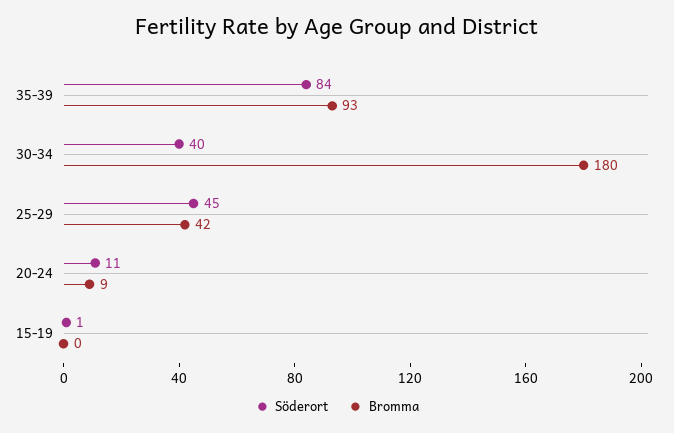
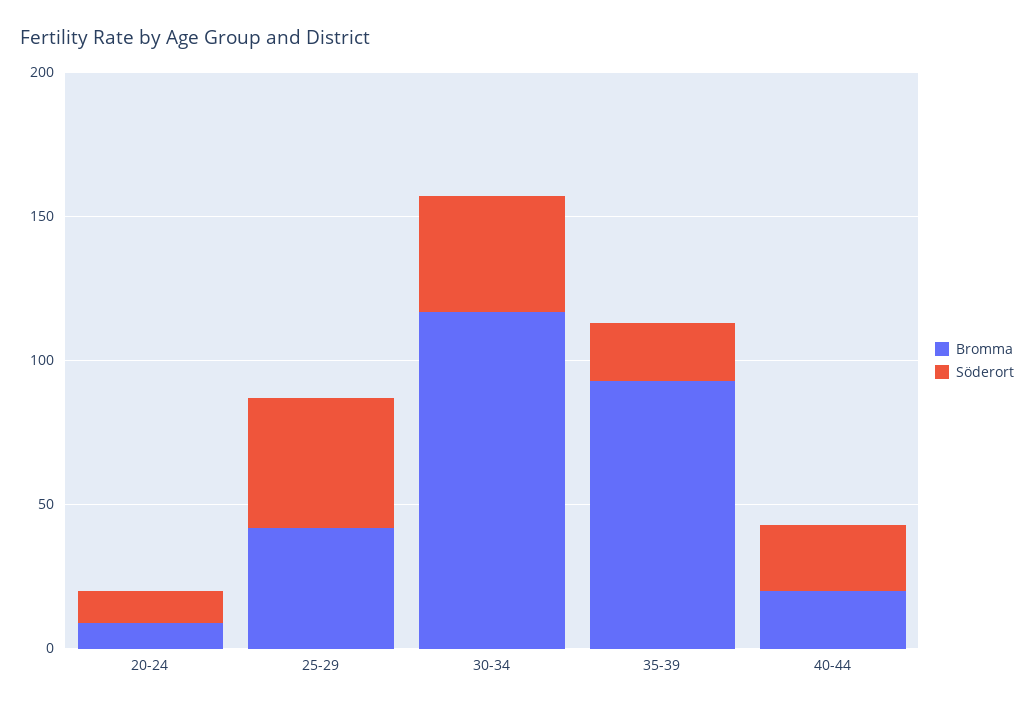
Söderort, 35-39: 84 -> 20
Bromma, 30-34: 180 -> 120
Söderort, 15-19: 1 -> none
Bromma, 15-19: 0 -> none
Bromma, 40-44: none -> 20
Söderort, 40-44: none -> 20

